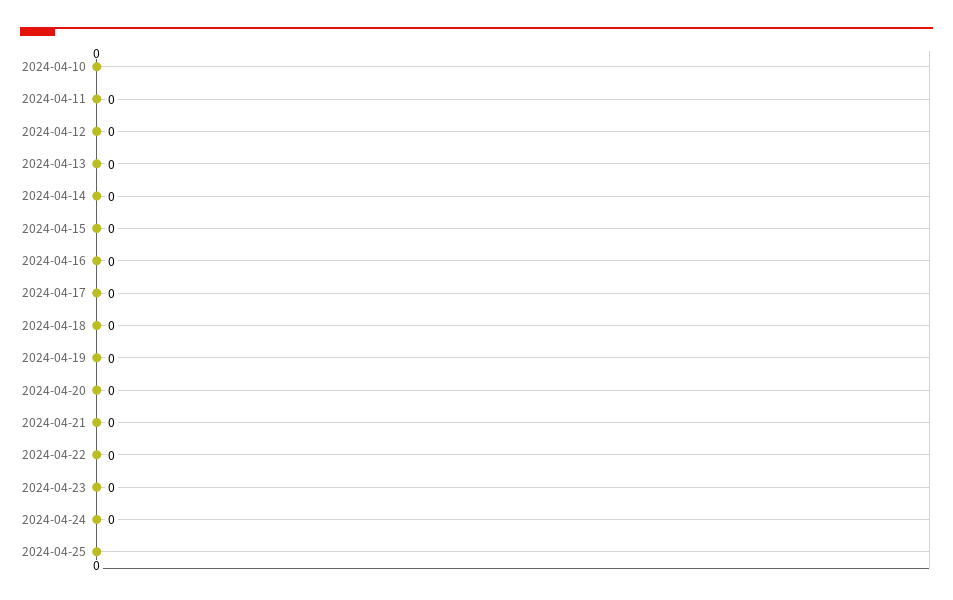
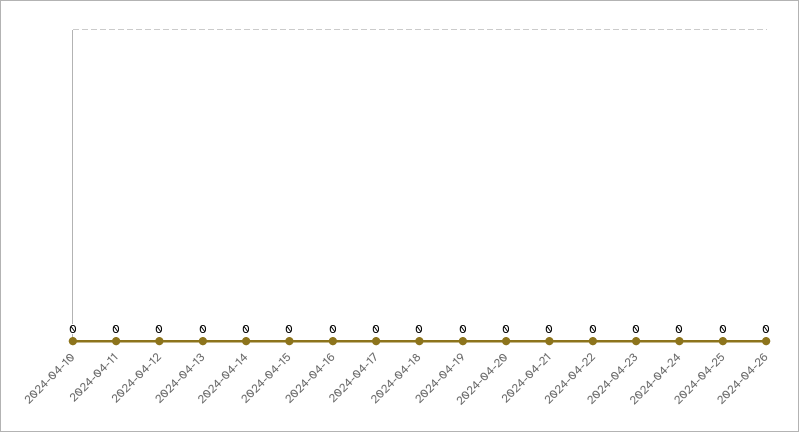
2024-04-26: none -> 0

